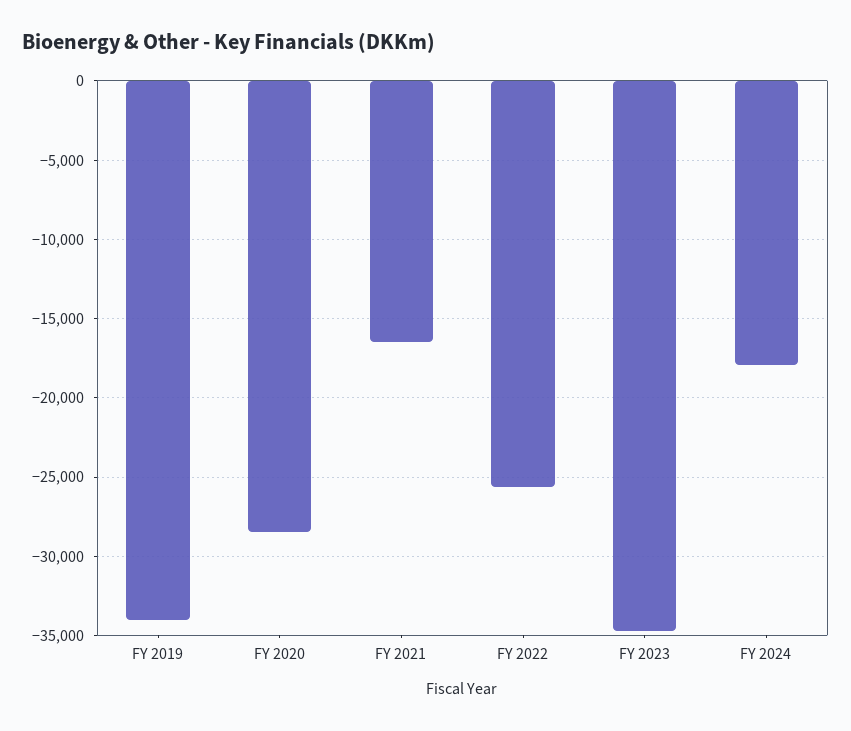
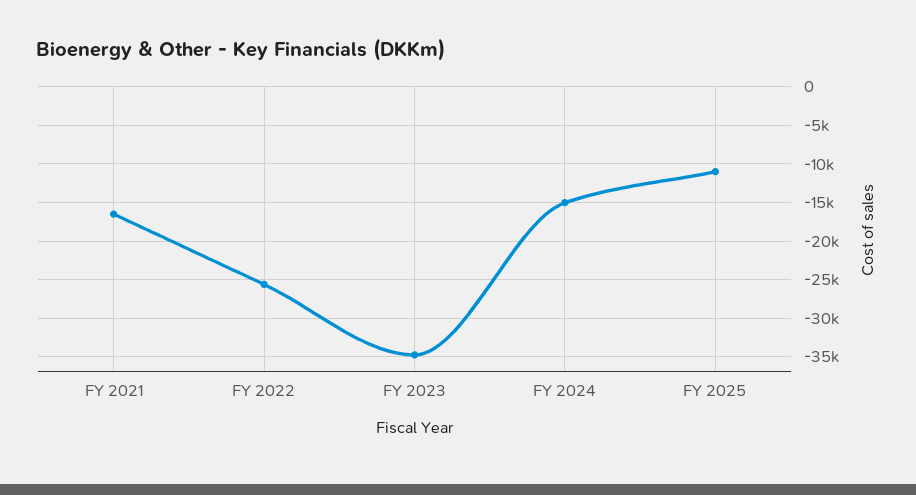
FY 2019: -34000 -> none
FY 2020: -28500 -> none
FY 2024: -18000 -> -15000
FY 2025: none -> -11000

